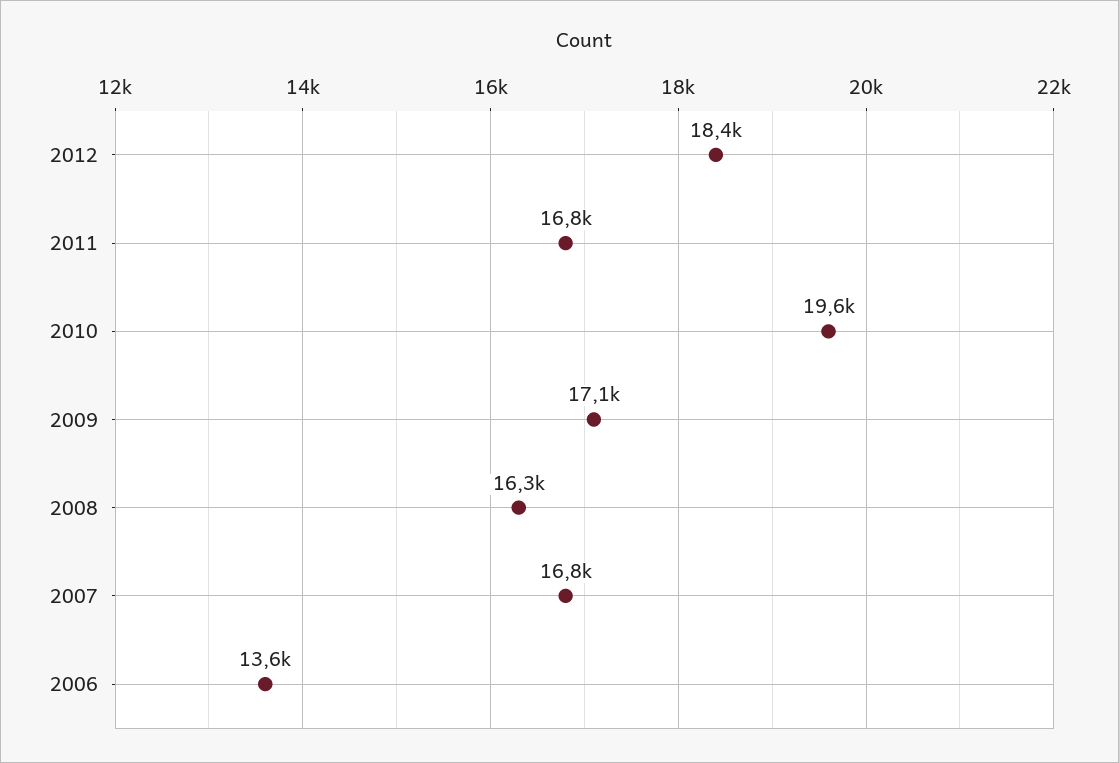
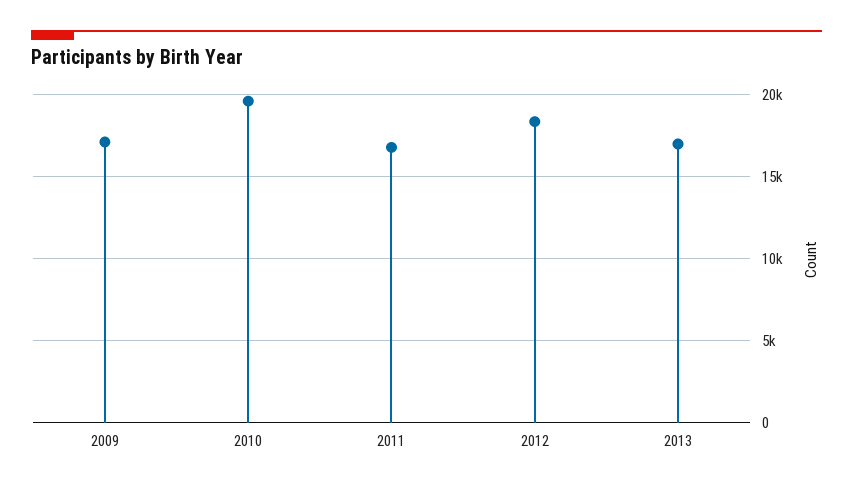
2008: 16300 -> none
2007: 16800 -> none
2006: 13600 -> none
2013: none -> 17000

